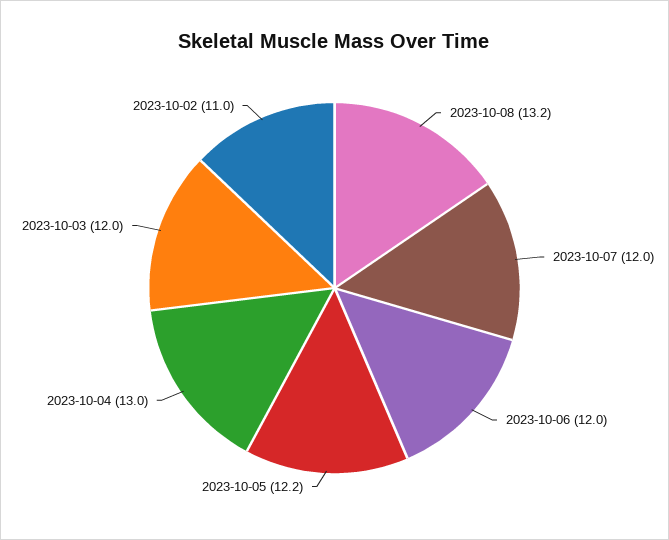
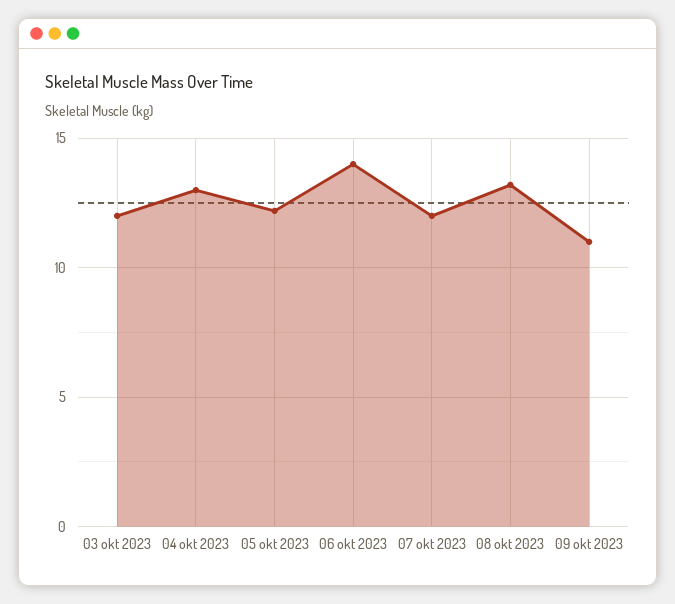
2023-10-06: 12 -> 14
2023-10-02: 11 -> none
09 okt 2023: none -> 11

